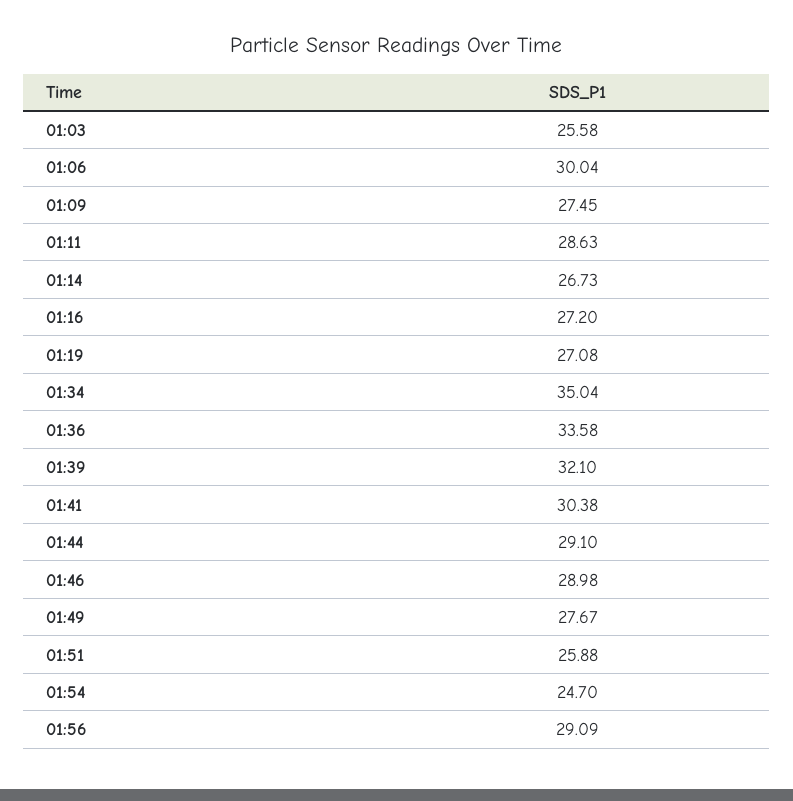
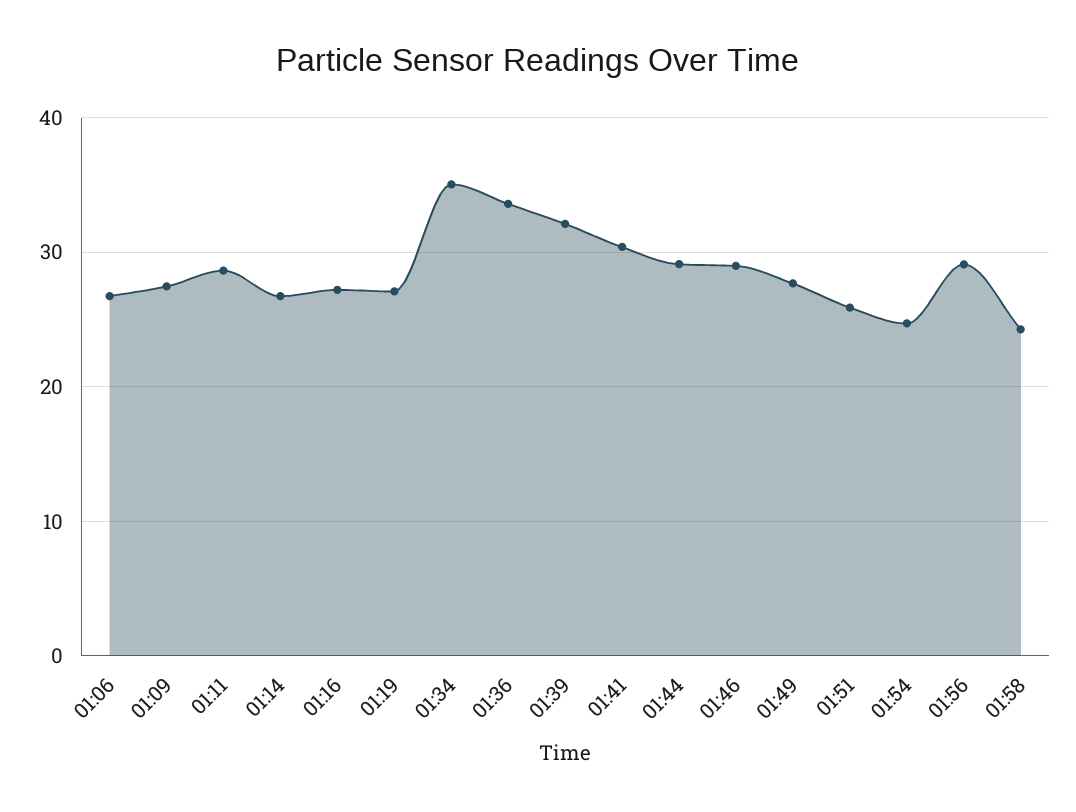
01:03: 25.58 -> none
01:06: 30.04 -> 27
01:58: none -> 24

